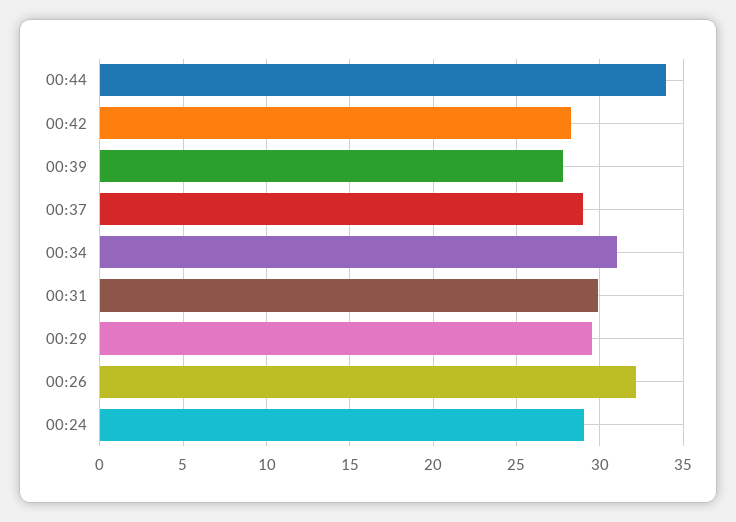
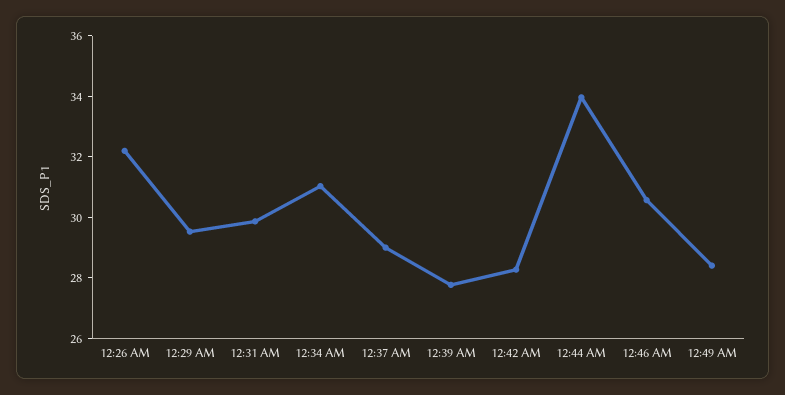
00:24: 29 -> none
12:46 AM: none -> 30.5
12:49 AM: none -> 28.5

